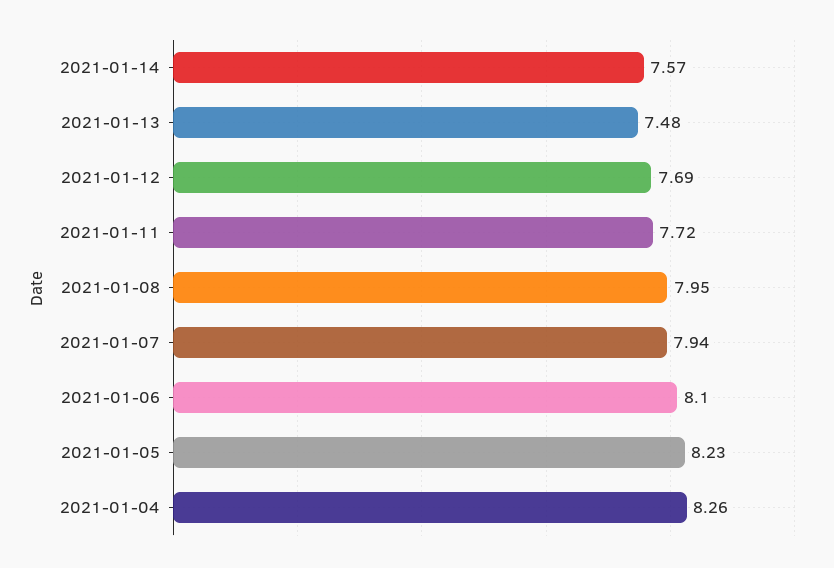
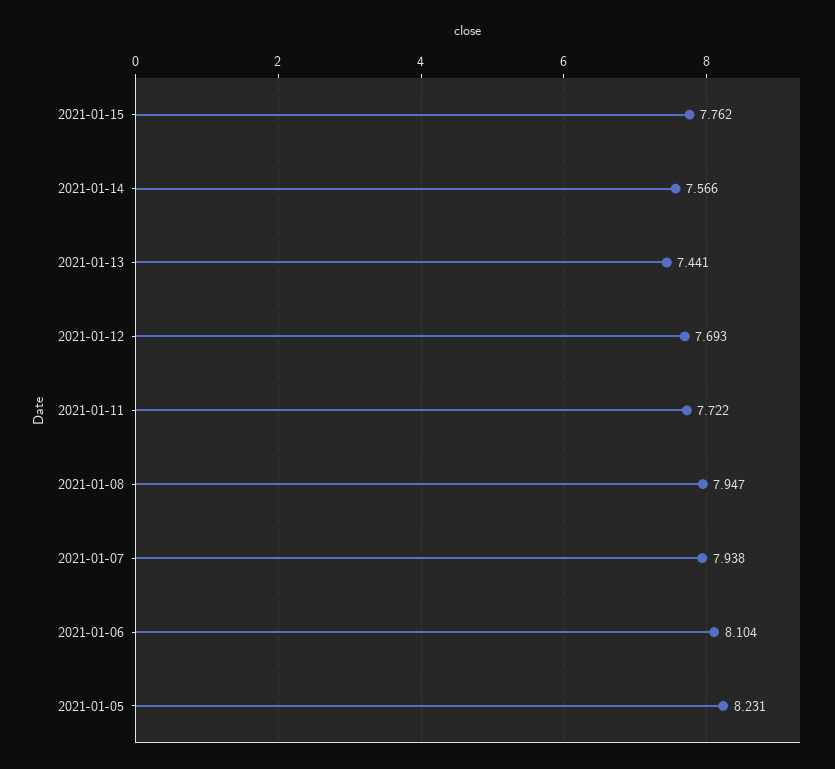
2021-01-13: 7.48 -> 7.441
2021-01-04: 8.26 -> none
2021-01-15: none -> 7.762

